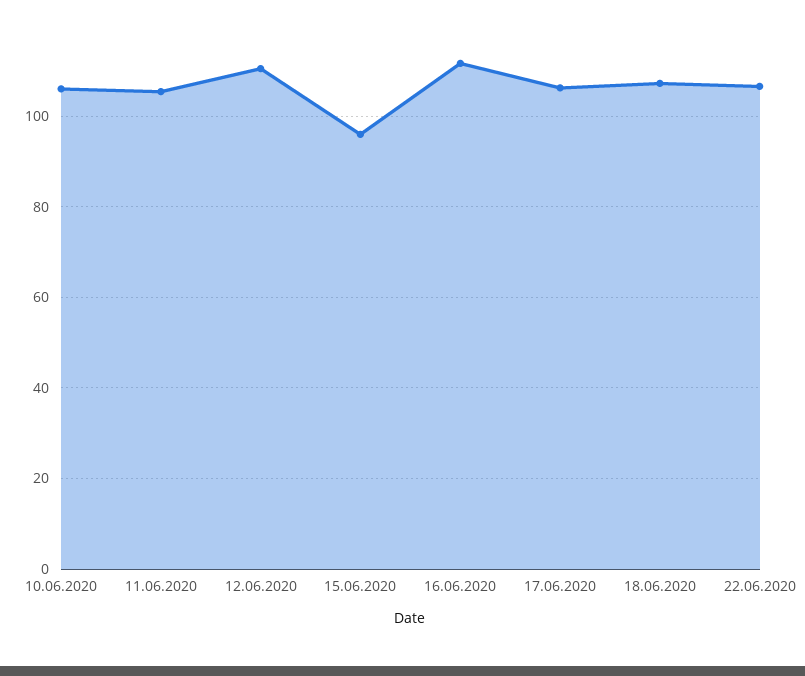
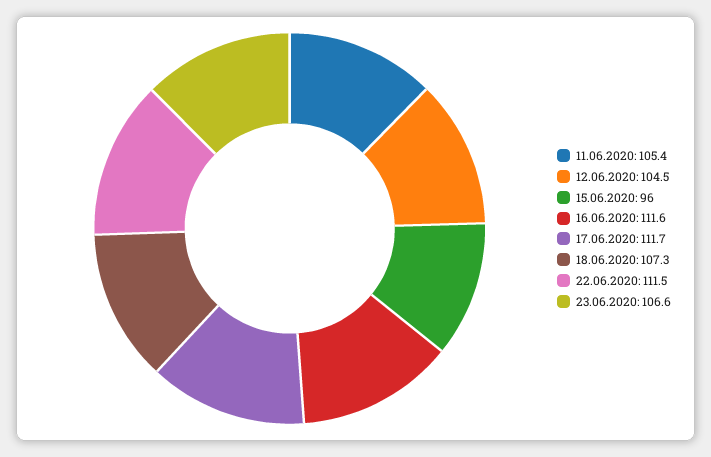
10.06.2020: 106 -> none
12.06.2020: 110 -> 104.5
17.06.2020: 106 -> 111.7
22.06.2020: 106 -> 111.5
23.06.2020: none -> 106.6

